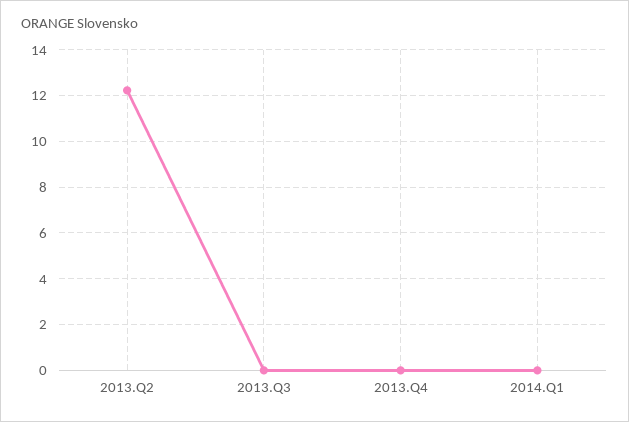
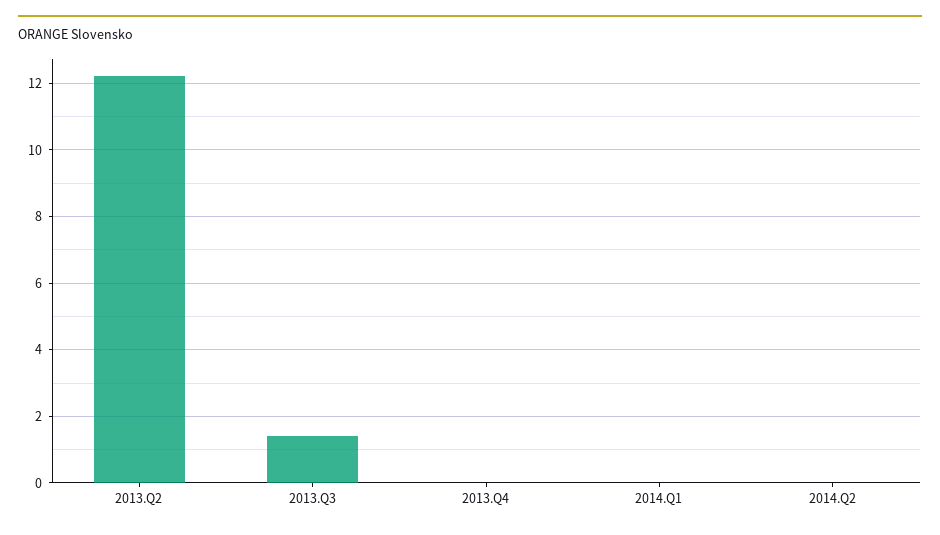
2013.Q3: 0 -> 1.4
2014.Q2: none -> 0

